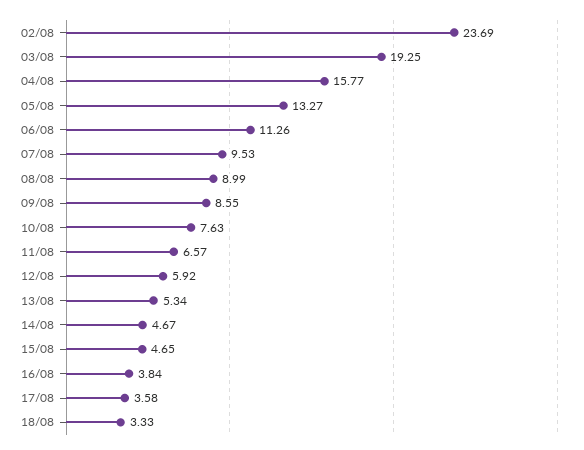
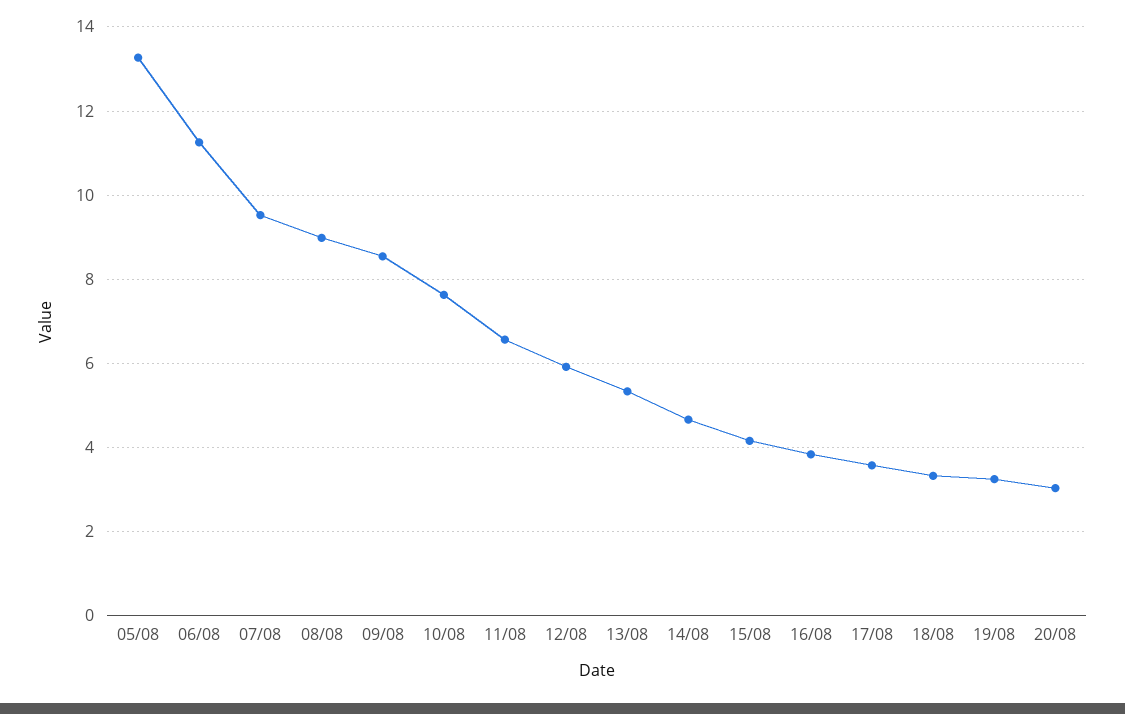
02/08: 23.69 -> none
03/08: 19.25 -> none
04/08: 15.77 -> none
15/08: 4.65 -> 4.2
19/08: none -> 3.2
20/08: none -> 3

